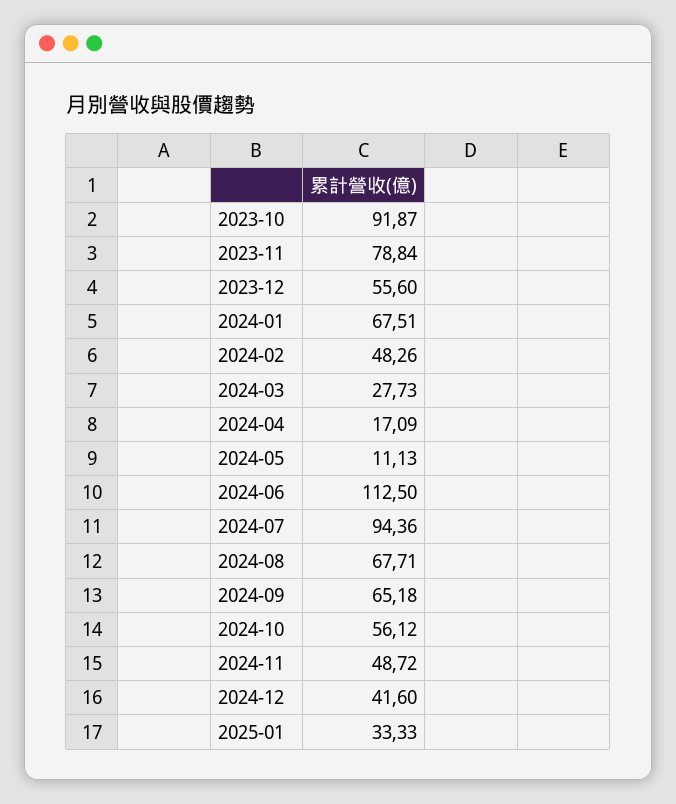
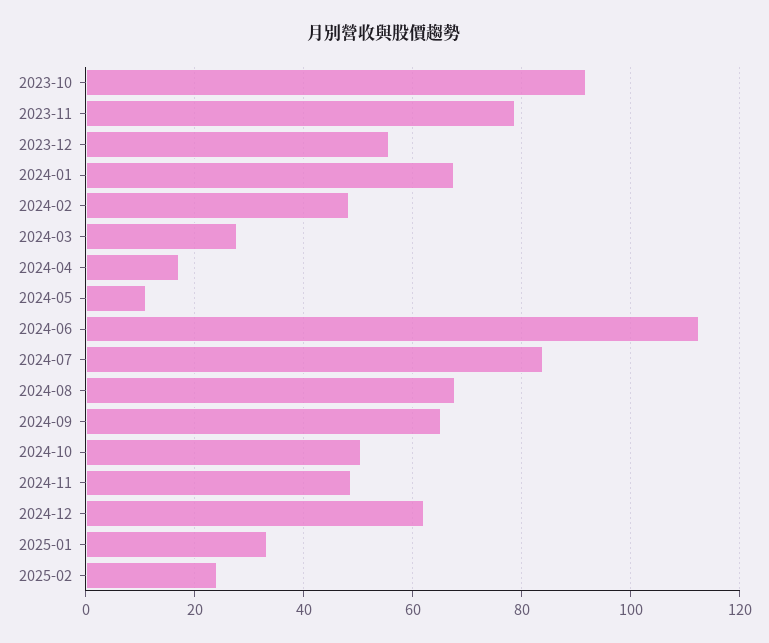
2024-07: 94.36 -> 84
2024-10: 56.12 -> 50
2024-12: 41.6 -> 62
2025-02: none -> 24

